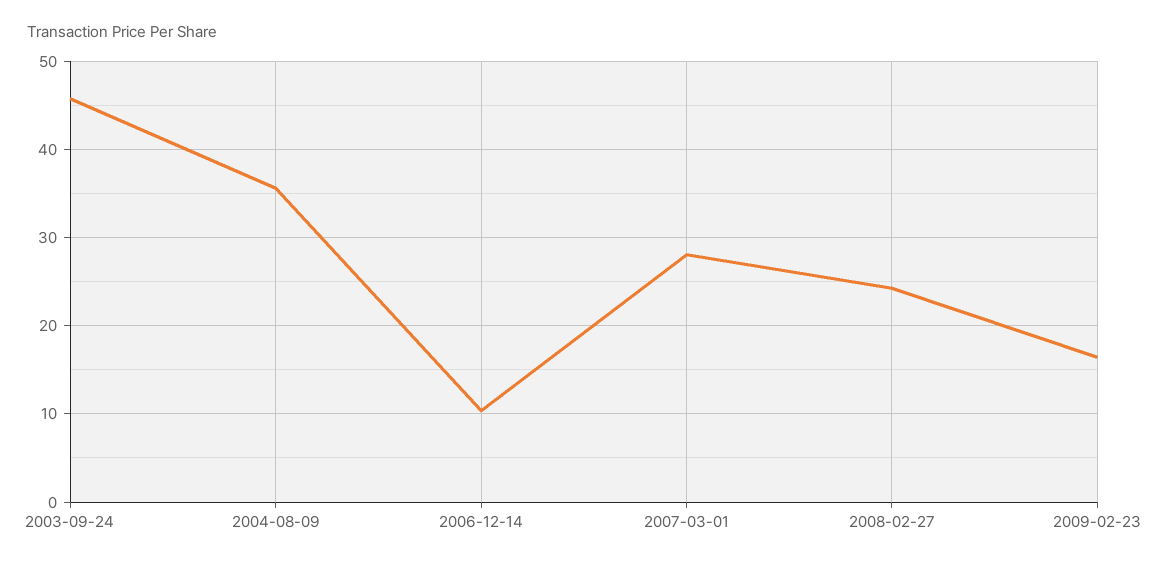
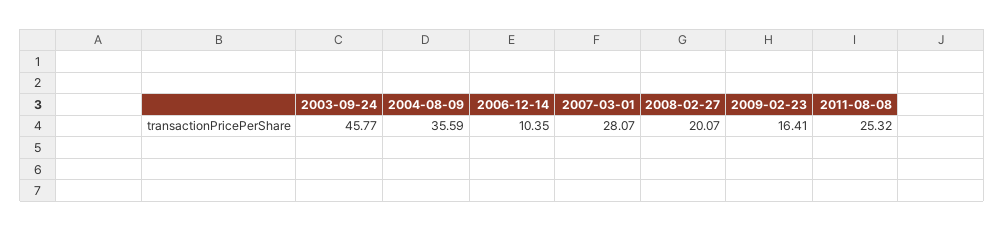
2008-02-27: 24 -> 20.07
2011-08-08: none -> 25.32

